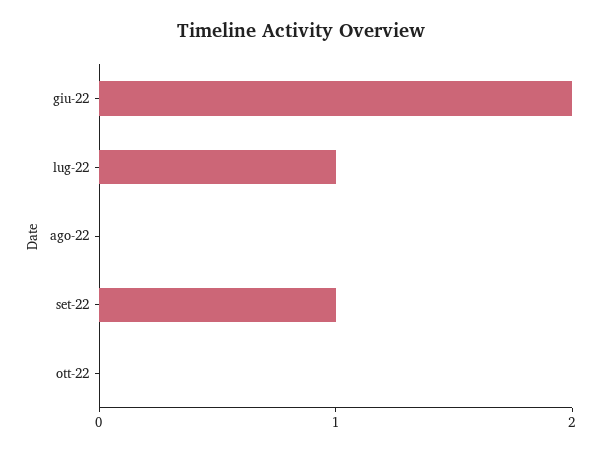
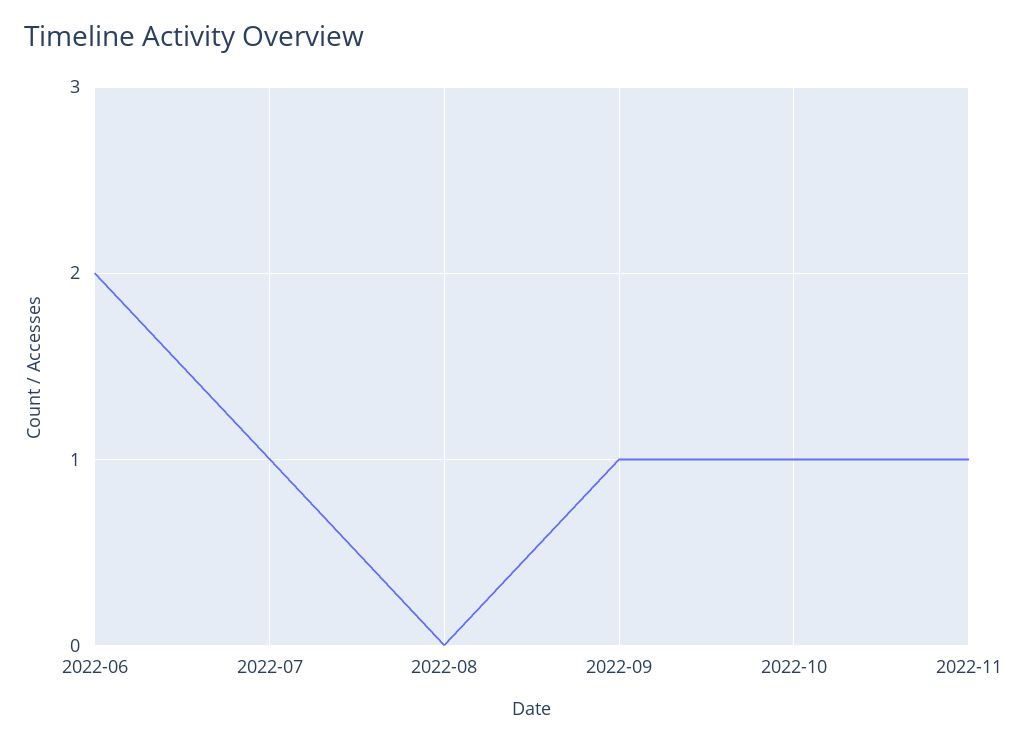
ott-22: 0 -> 1
2022-11: none -> 1

